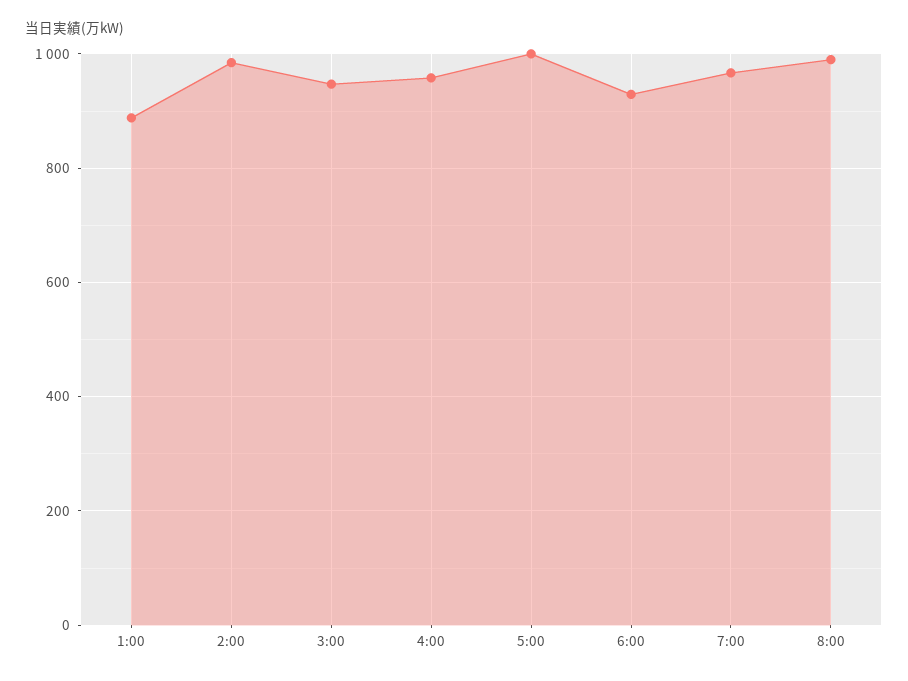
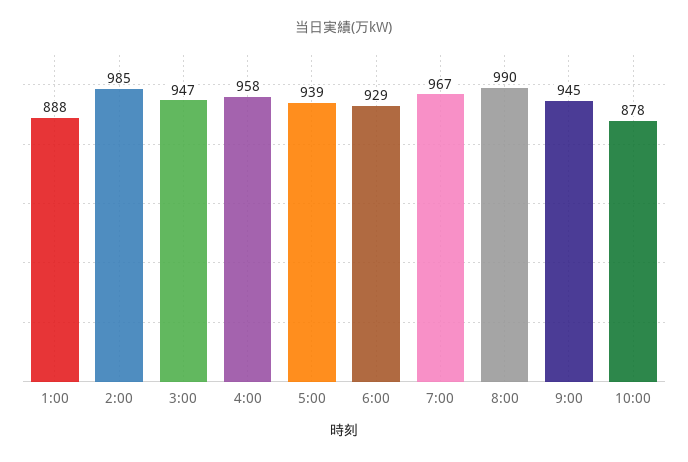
5:00: 1000 -> 939
9:00: none -> 945
10:00: none -> 878

